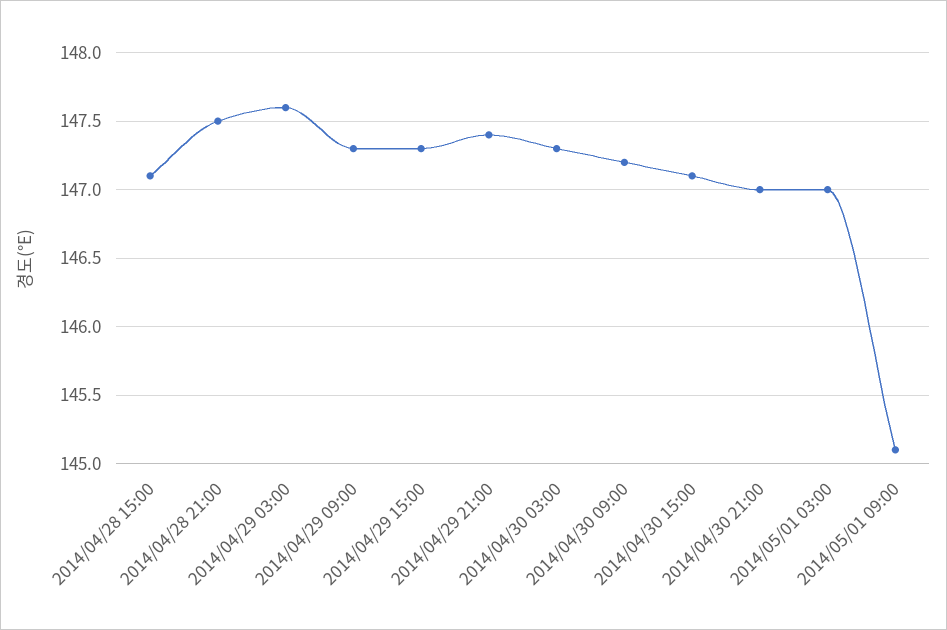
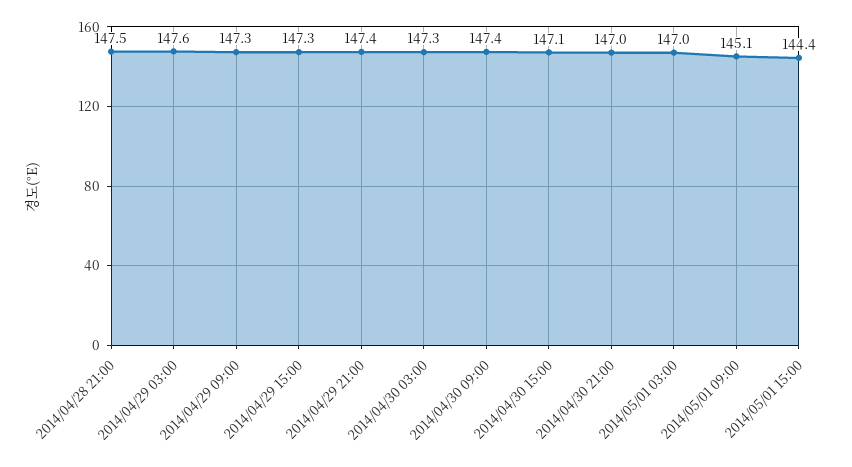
2014/04/28 15:00: 147.1 -> none
2014/04/30 09:00: 147.2 -> 147.4
2014/05/01 15:00: none -> 144.4

